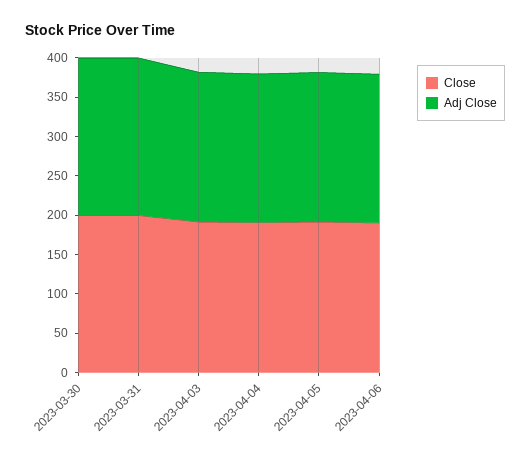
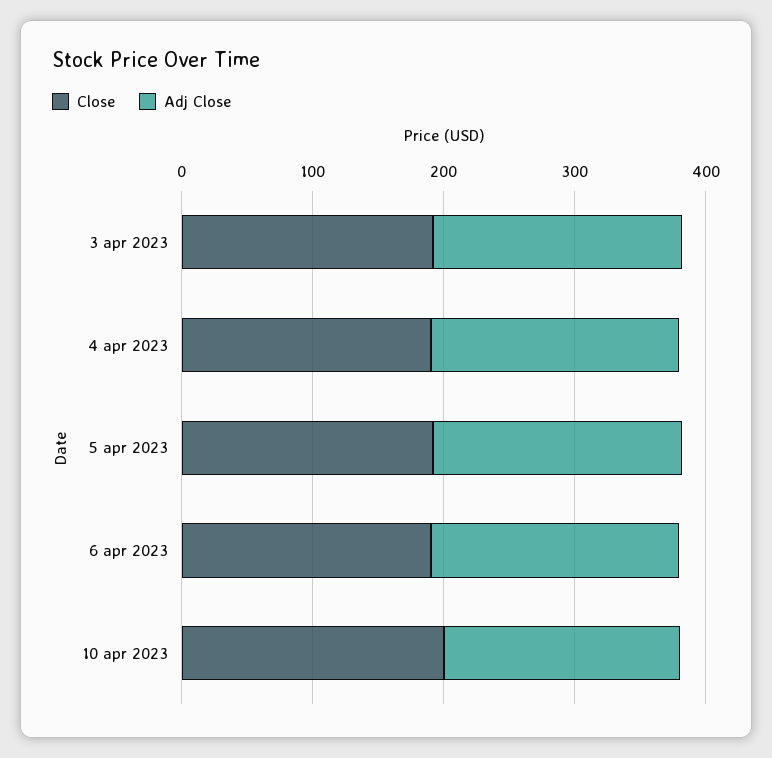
Close, 2023-03-30: 200 -> none
Adj Close, 2023-03-30: 200 -> none
Close, 2023-03-31: 200 -> none
Adj Close, 2023-03-31: 200 -> none
Close, 10 apr 2023: none -> 200
Adj Close, 10 apr 2023: none -> 180

